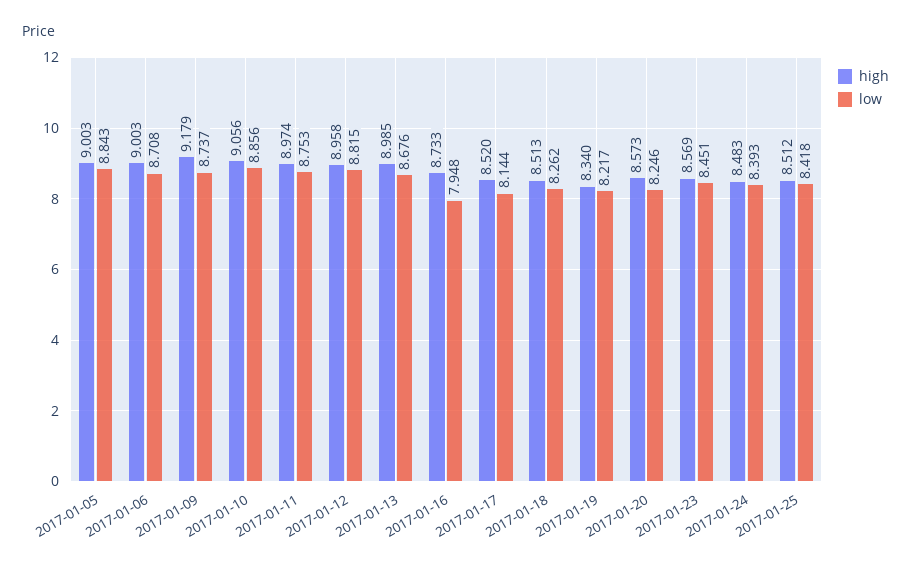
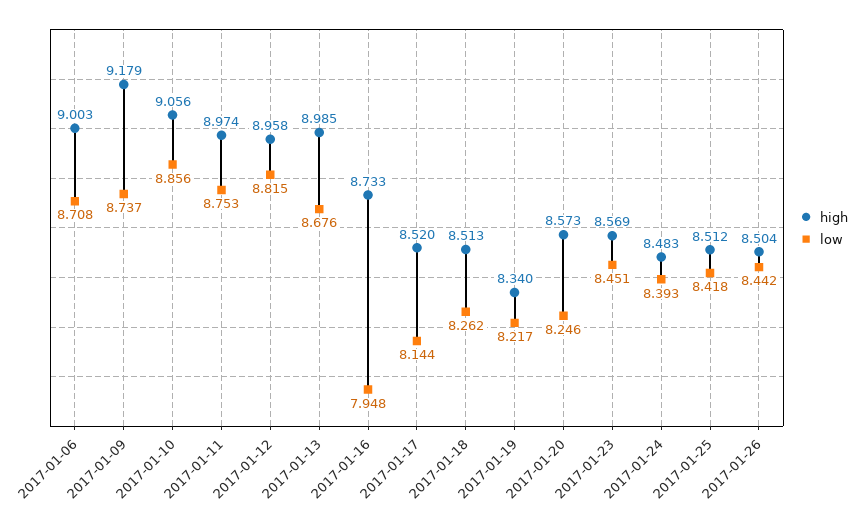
high, 2017-01-05: 9.003 -> none
low, 2017-01-05: 8.843 -> none
high, 2017-01-26: none -> 8.504
low, 2017-01-26: none -> 8.442

